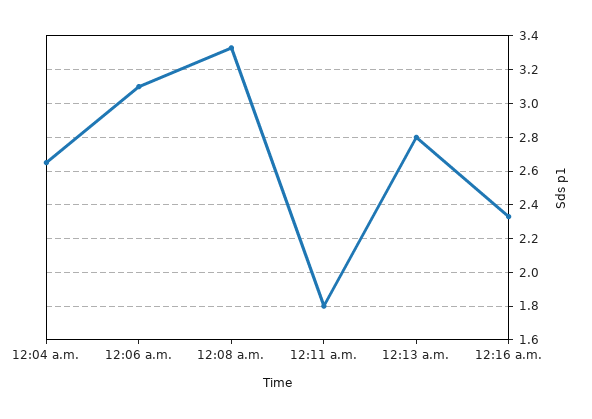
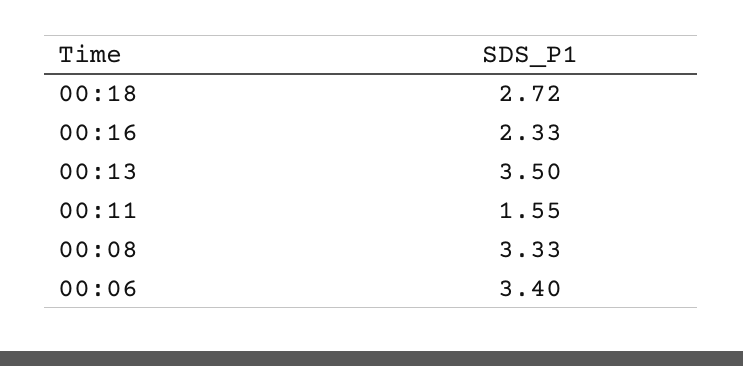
12:04 a.m.: 2.65 -> none
12:06 a.m.: 3.1 -> 3.4
12:11 a.m.: 1.8 -> 1.55
12:13 a.m.: 2.8 -> 3.5
00:18: none -> 2.72

